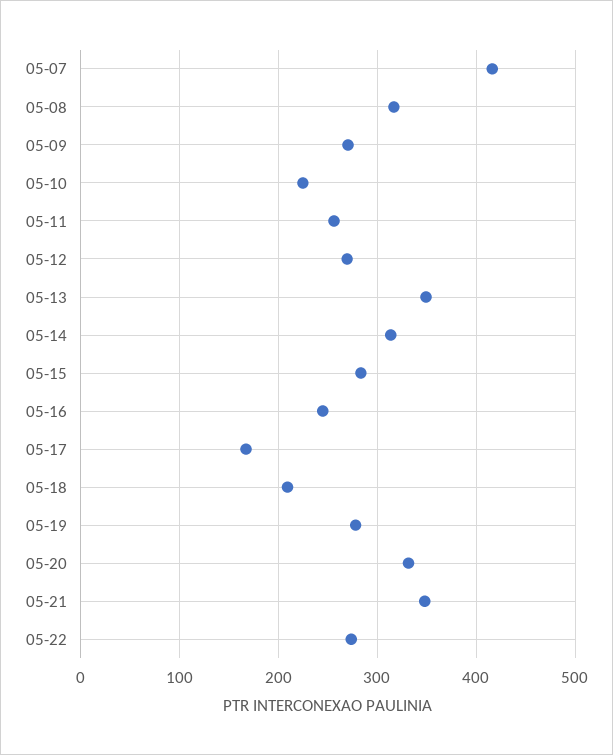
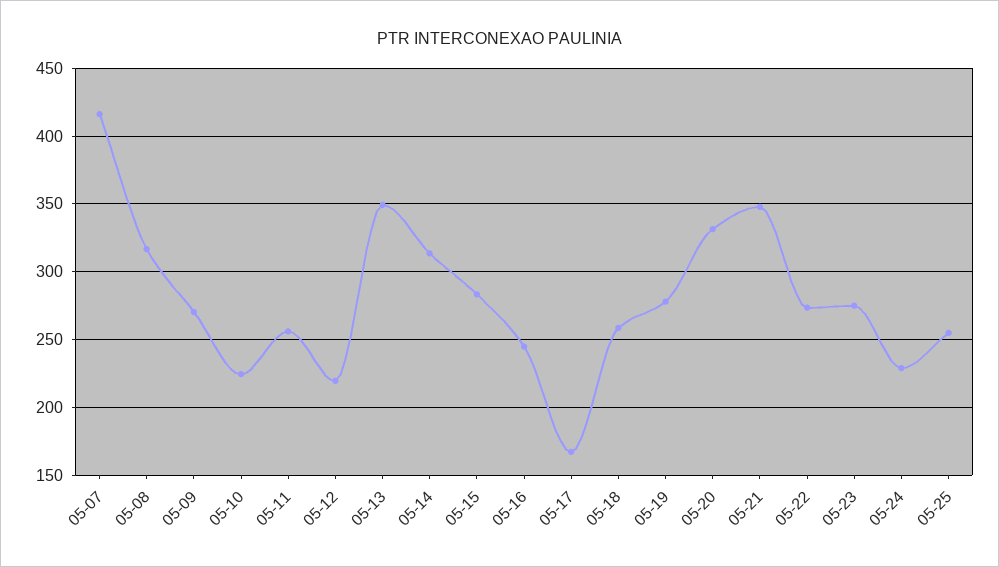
05-12: 270 -> 220
05-18: 210 -> 260
05-23: none -> 275
05-24: none -> 230
05-25: none -> 255

